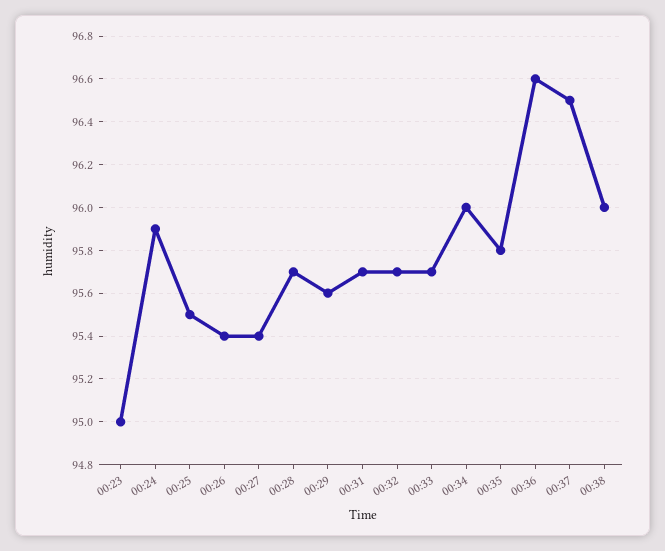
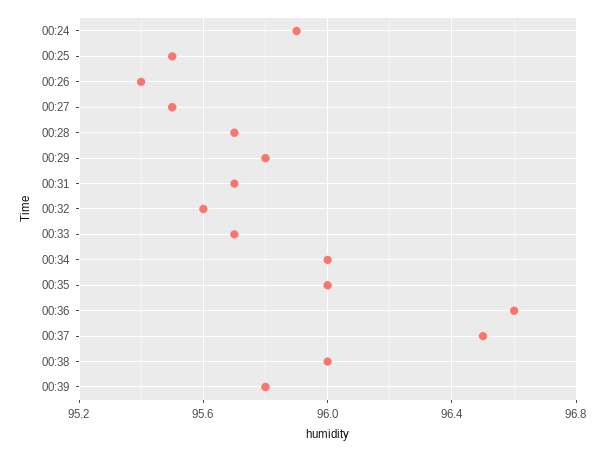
00:23: 95 -> none
00:27: 95.4 -> 95.5
00:29: 95.6 -> 95.8
00:32: 95.7 -> 95.6
00:35: 95.8 -> 96
00:39: none -> 95.8

